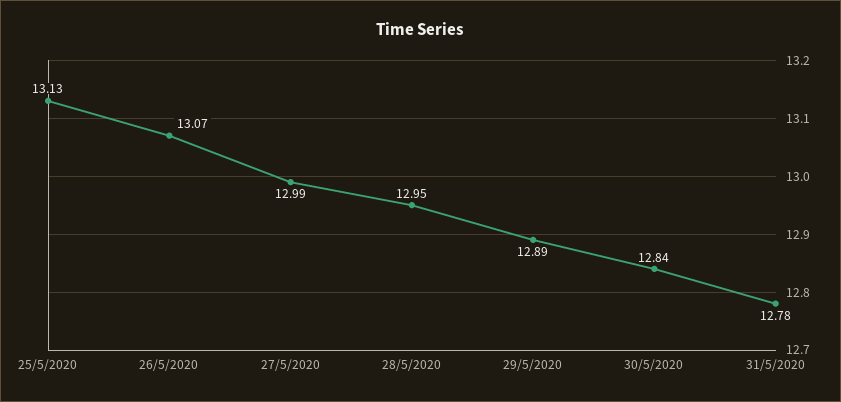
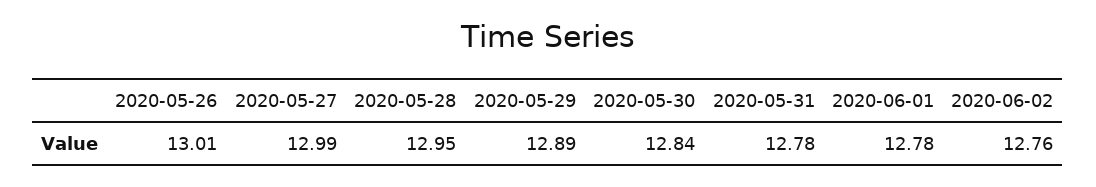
25/5/2020: 13.13 -> none
26/5/2020: 13.07 -> 13.01
2020-06-01: none -> 12.78
2020-06-02: none -> 12.76

